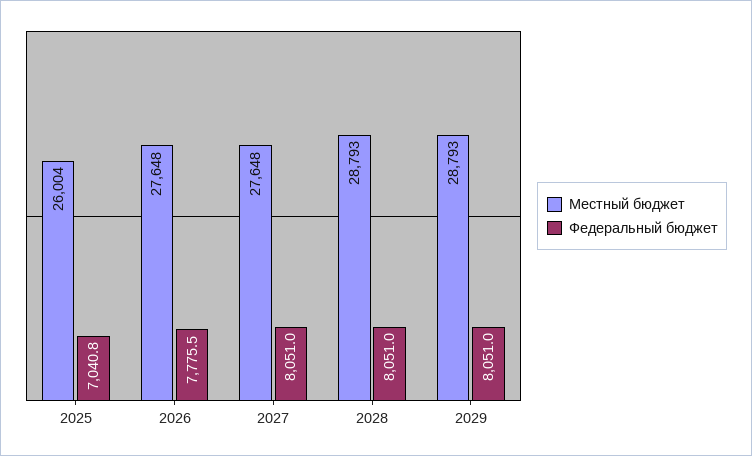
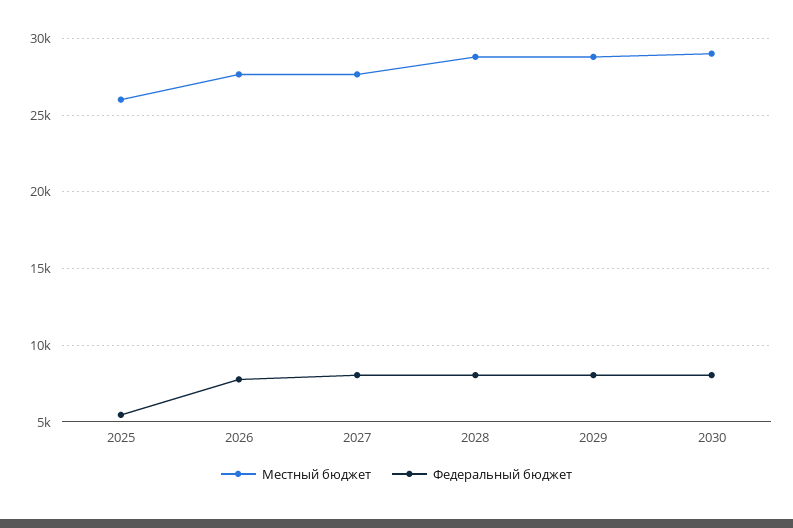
Федеральный бюджет, 2025: 7040.8 -> 5500
Местный бюджет, 2030: none -> 29000
Федеральный бюджет, 2030: none -> 8000

